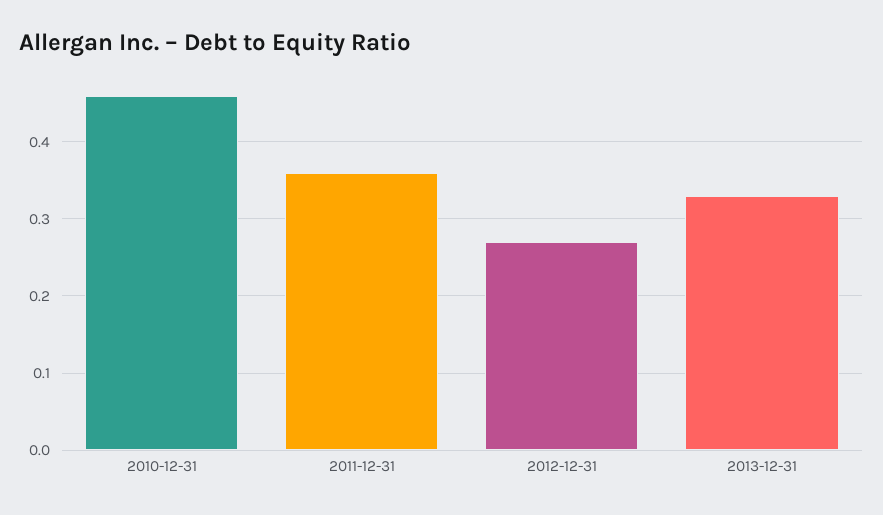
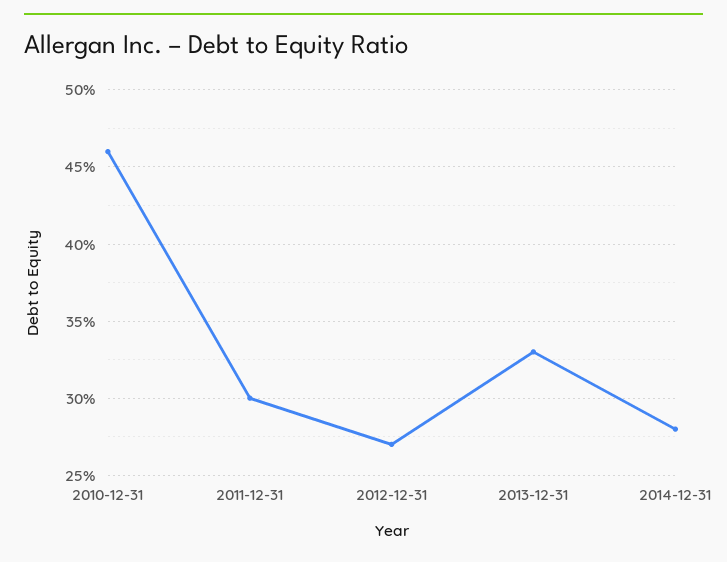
2011-12-31: 0.36 -> 0.3
2014-12-31: none -> 0.28

